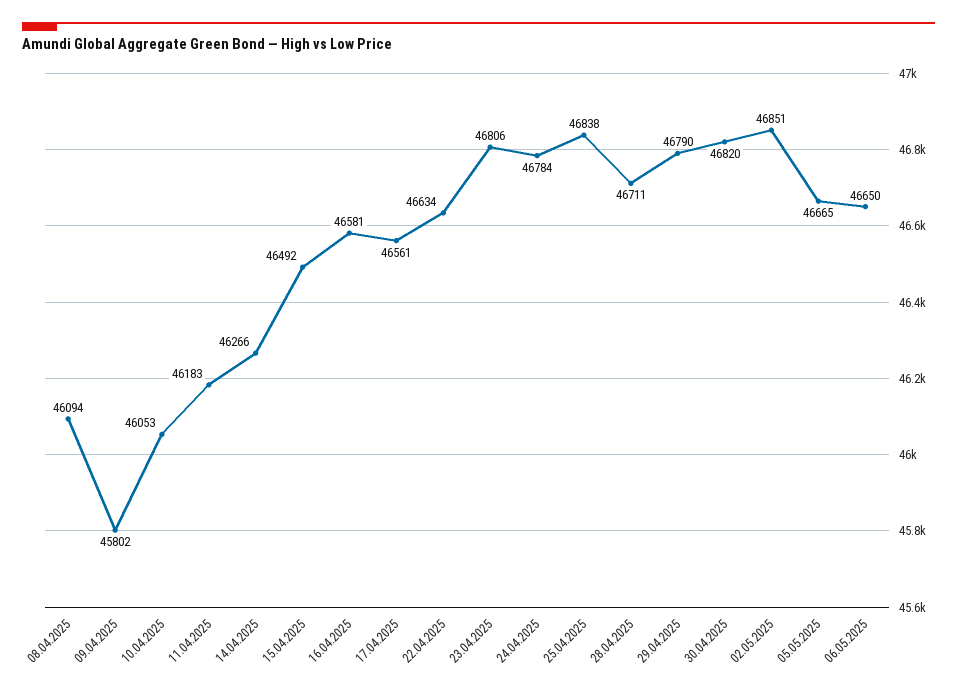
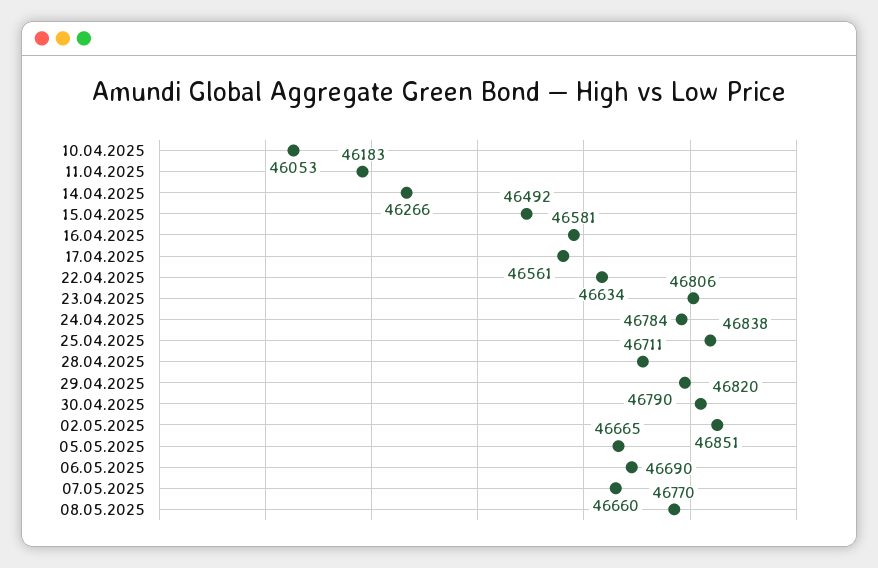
08.04.2025: 46094 -> none
09.04.2025: 45802 -> none
06.05.2025: 46650 -> 46690
07.05.2025: none -> 46660
08.05.2025: none -> 46770

